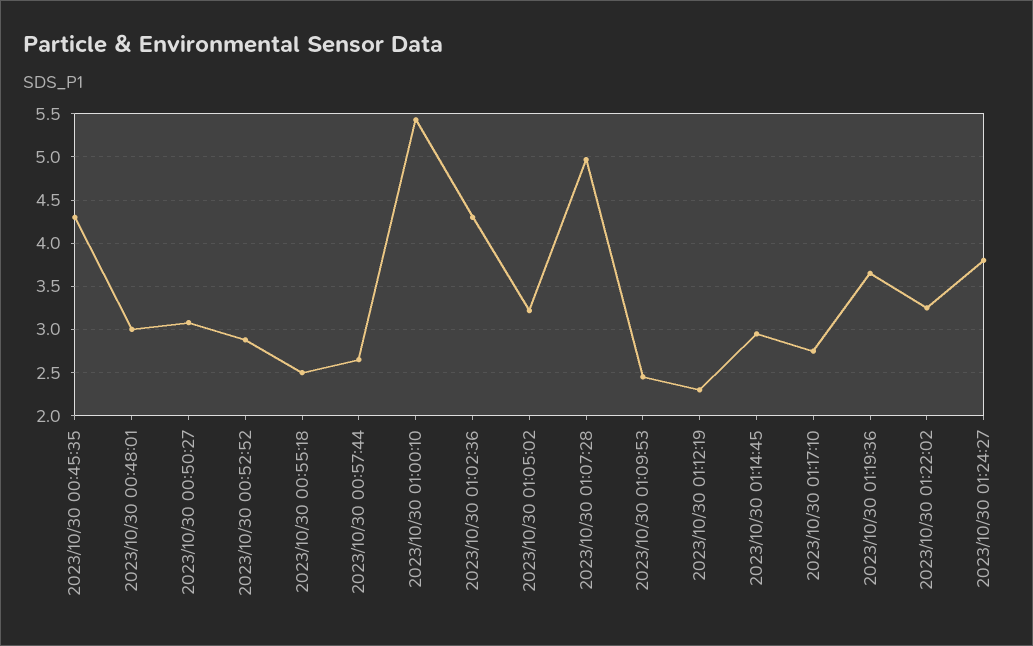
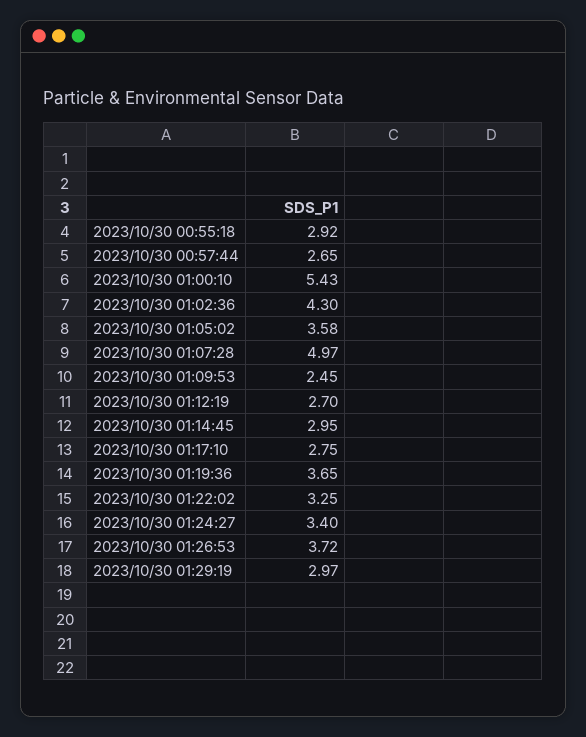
2023/10/30 00:45:35: 4.3 -> none
2023/10/30 00:48:01: 3 -> none
2023/10/30 00:50:27: 3.1 -> none
2023/10/30 00:52:52: 2.9 -> none
2023/10/30 00:55:18: 2.5 -> 2.92
2023/10/30 01:05:02: 3.2 -> 3.58
2023/10/30 01:12:19: 2.3 -> 2.7
2023/10/30 01:24:27: 3.8 -> 3.4
2023/10/30 01:26:53: none -> 3.72
2023/10/30 01:29:19: none -> 2.97

